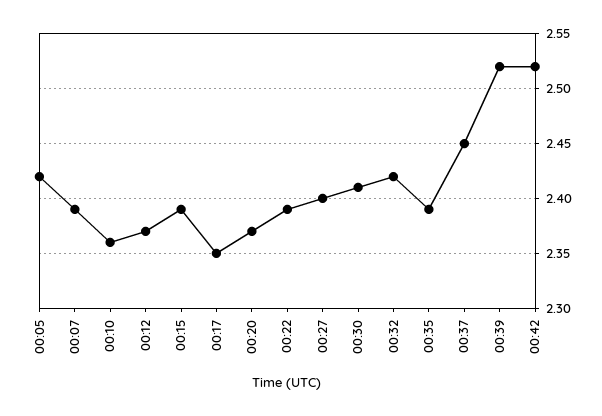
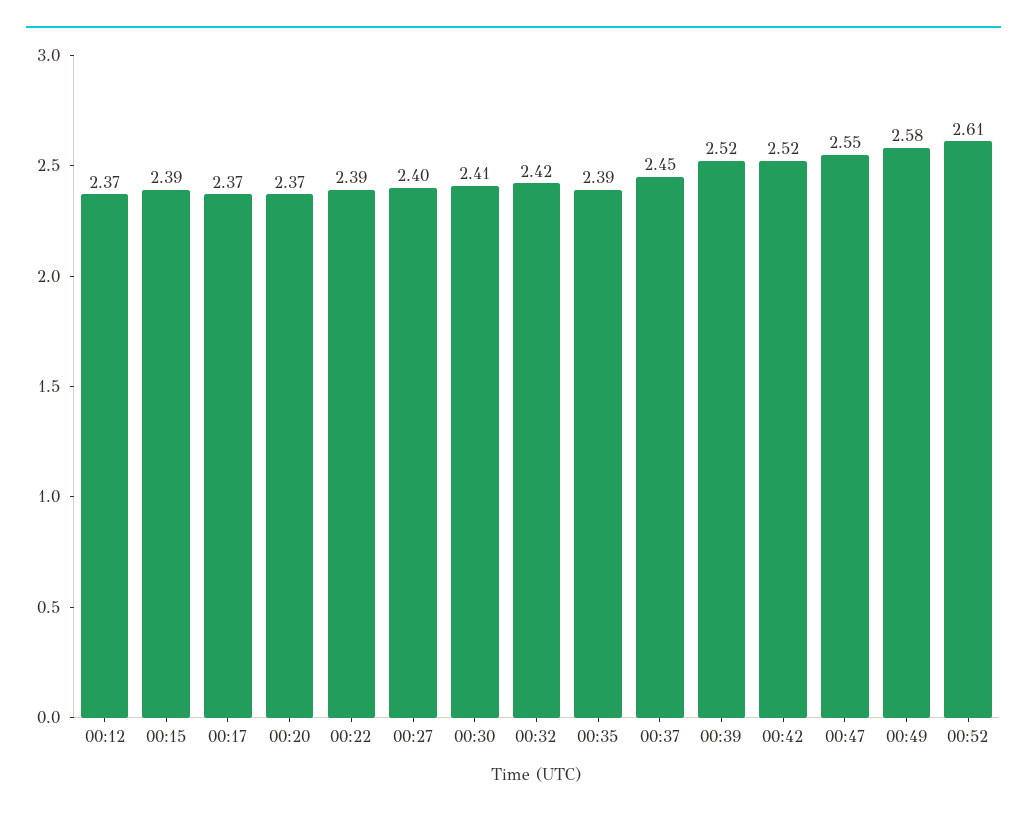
00:05: 2.42 -> none
00:07: 2.39 -> none
00:10: 2.36 -> none
00:17: 2.35 -> 2.37
00:47: none -> 2.55
00:49: none -> 2.58
00:52: none -> 2.61

